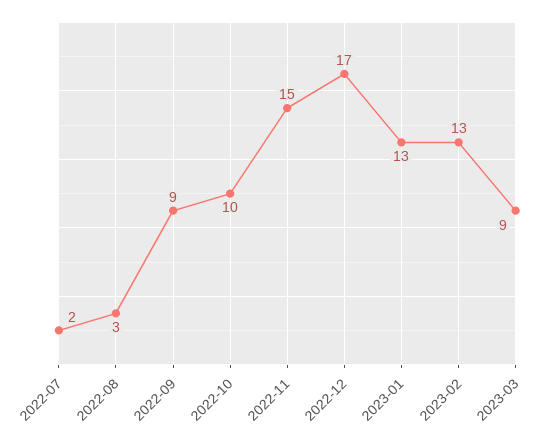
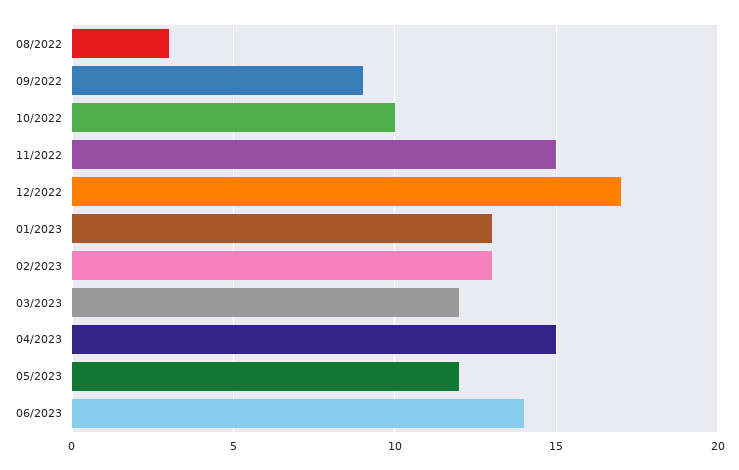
2022-07: 2 -> none
2023-03: 9 -> 12
04/2023: none -> 15
05/2023: none -> 12
06/2023: none -> 14

